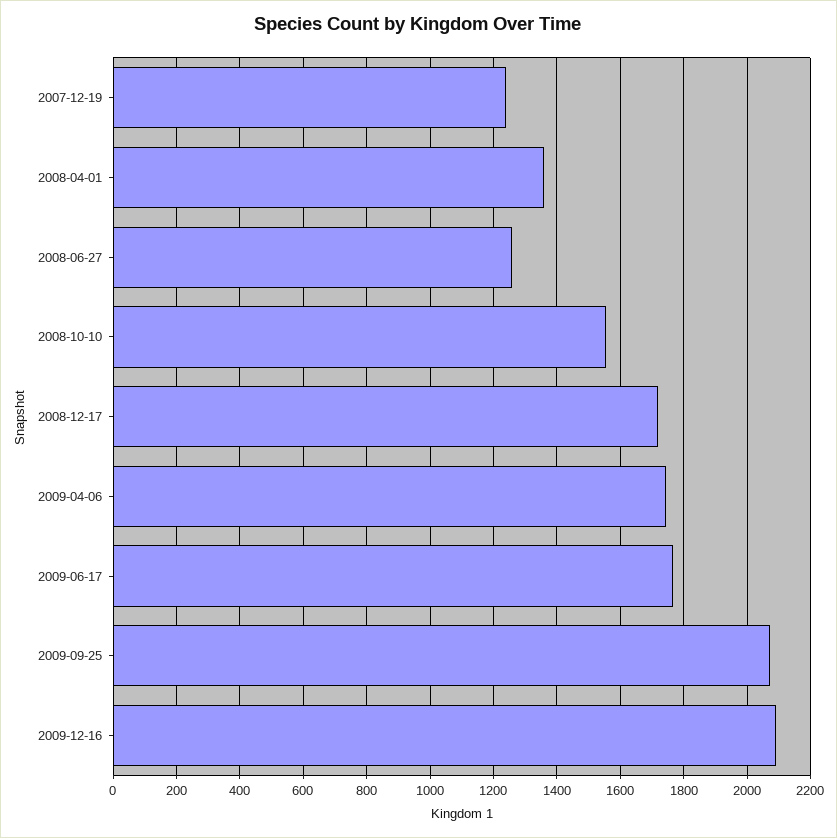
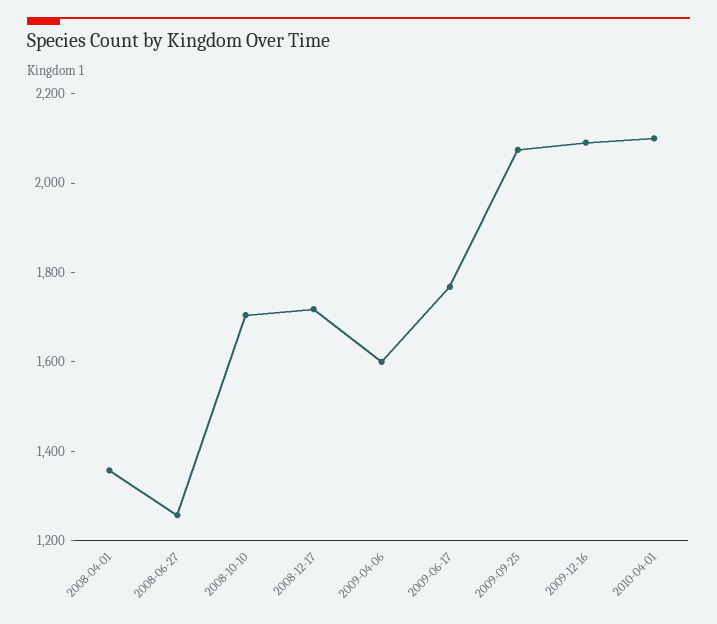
2007-12-19: 1240 -> none
2008-10-10: 1560 -> 1700
2009-04-06: 1740 -> 1600
2010-04-01: none -> 2100

